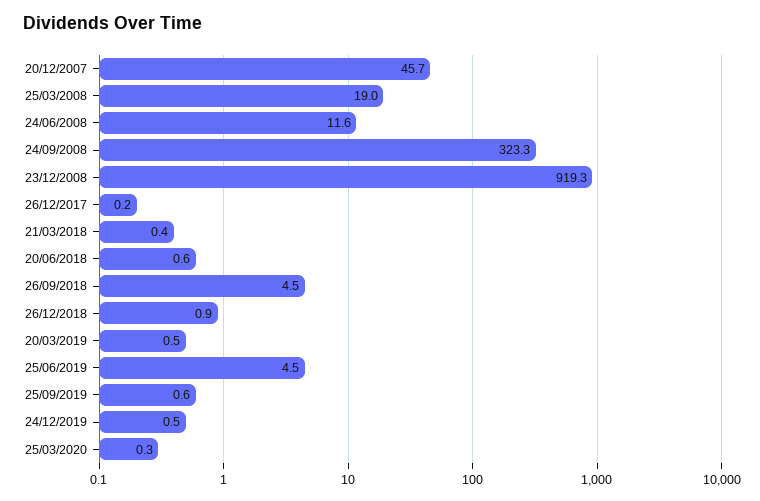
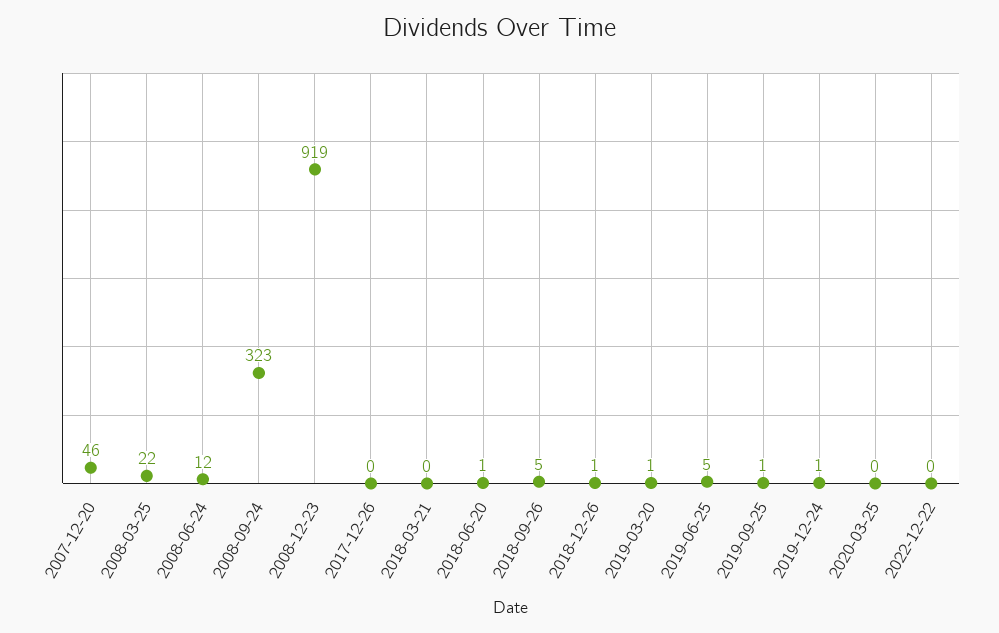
25/03/2008: 19 -> 22
2022-12-22: none -> 0

